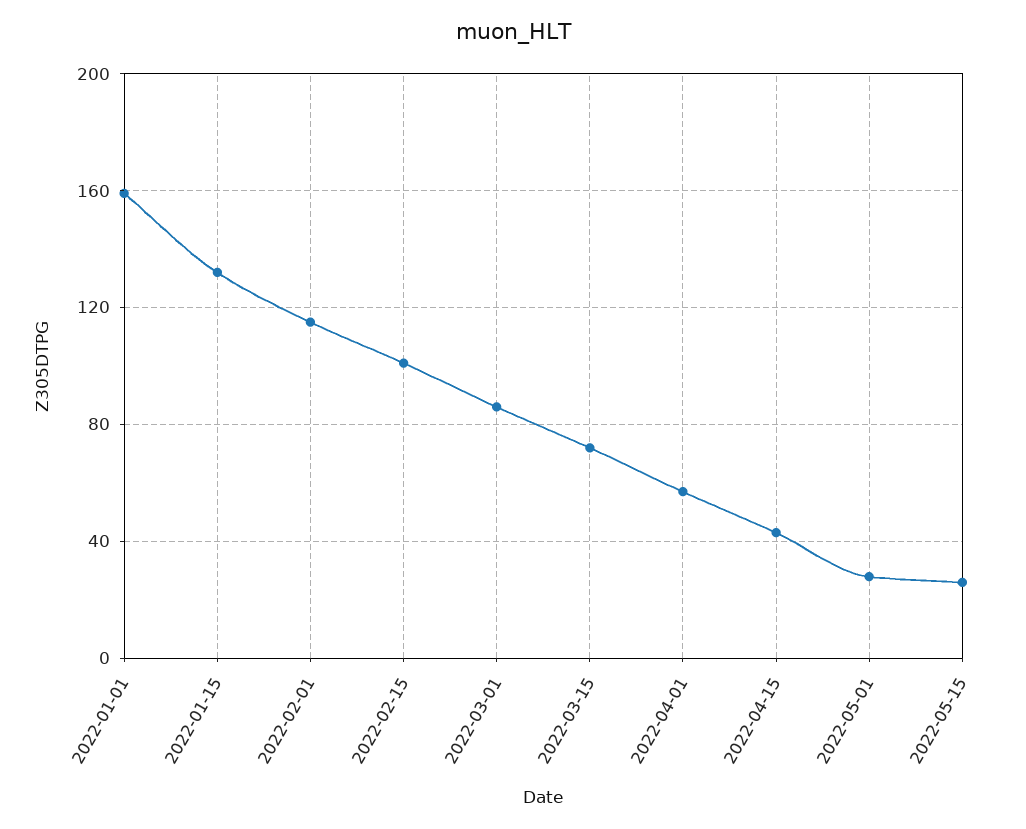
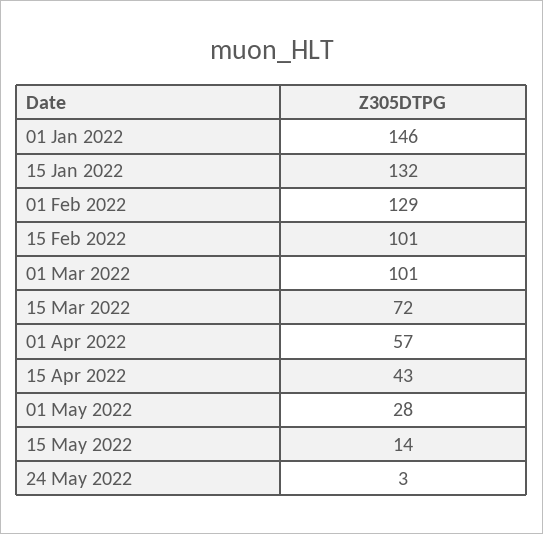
2022-01-01: 160 -> 146
2022-02-01: 115 -> 129
2022-03-01: 85 -> 101
2022-05-15: 25 -> 14
24 May 2022: none -> 3

